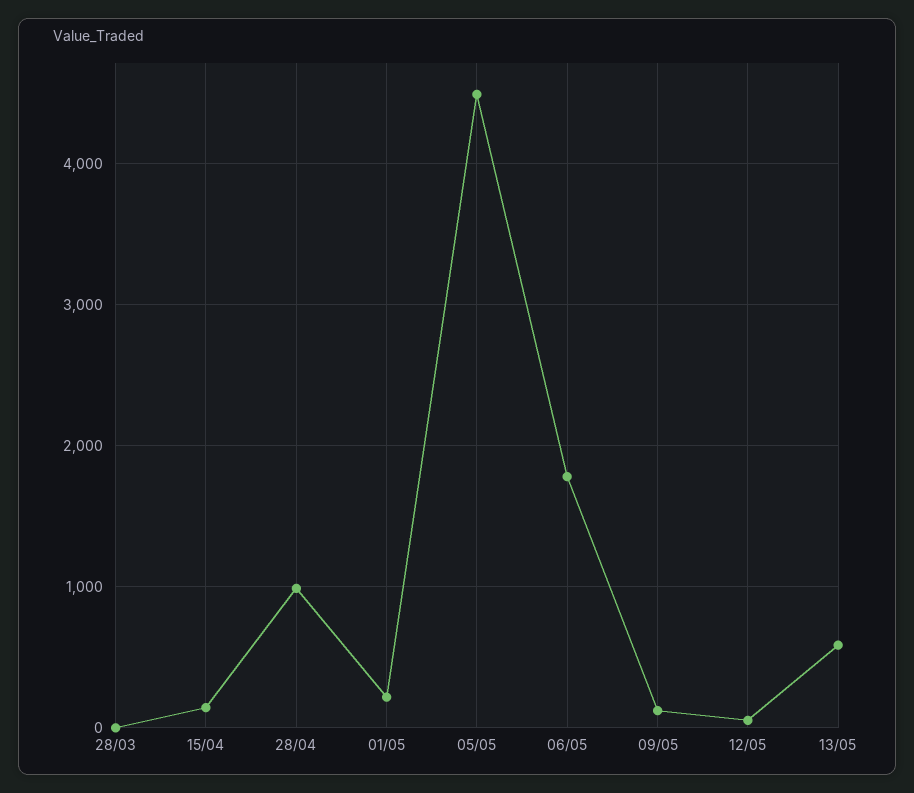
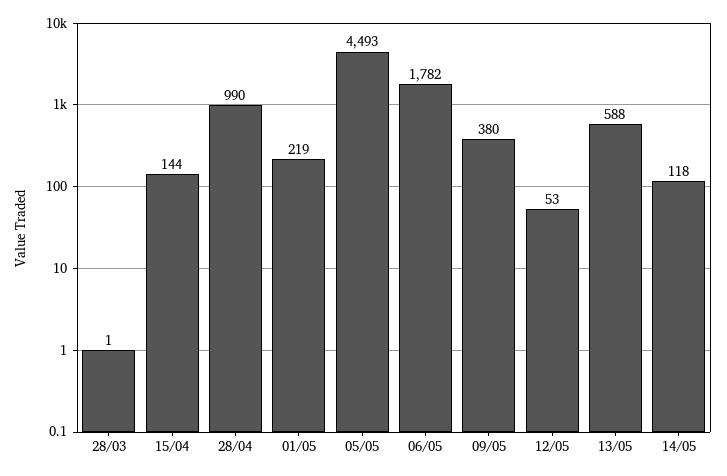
09/05: 100 -> 380
14/05: none -> 118

